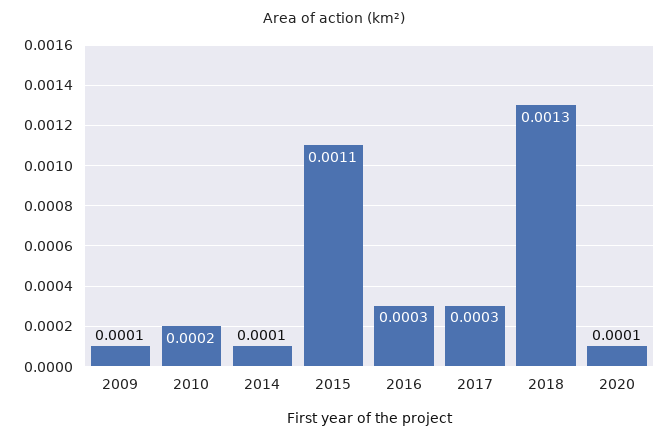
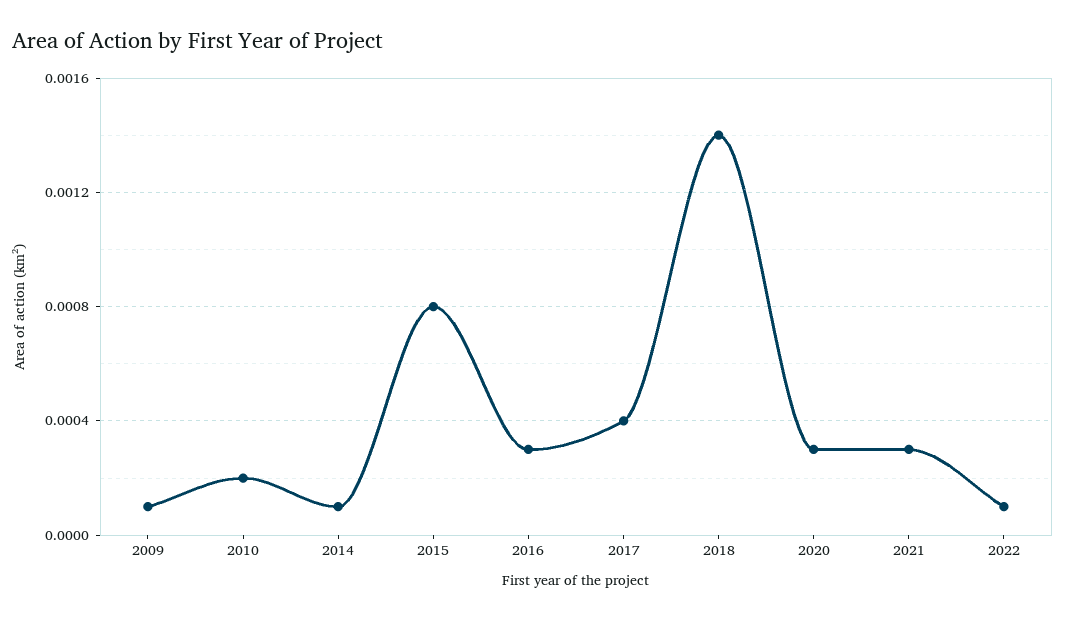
2015: 0.0011 -> 0.0008
2017: 0.0003 -> 0.0004
2018: 0.0013 -> 0.0014
2020: 0.0001 -> 0.0003
2021: none -> 0.0003
2022: none -> 0.0001

